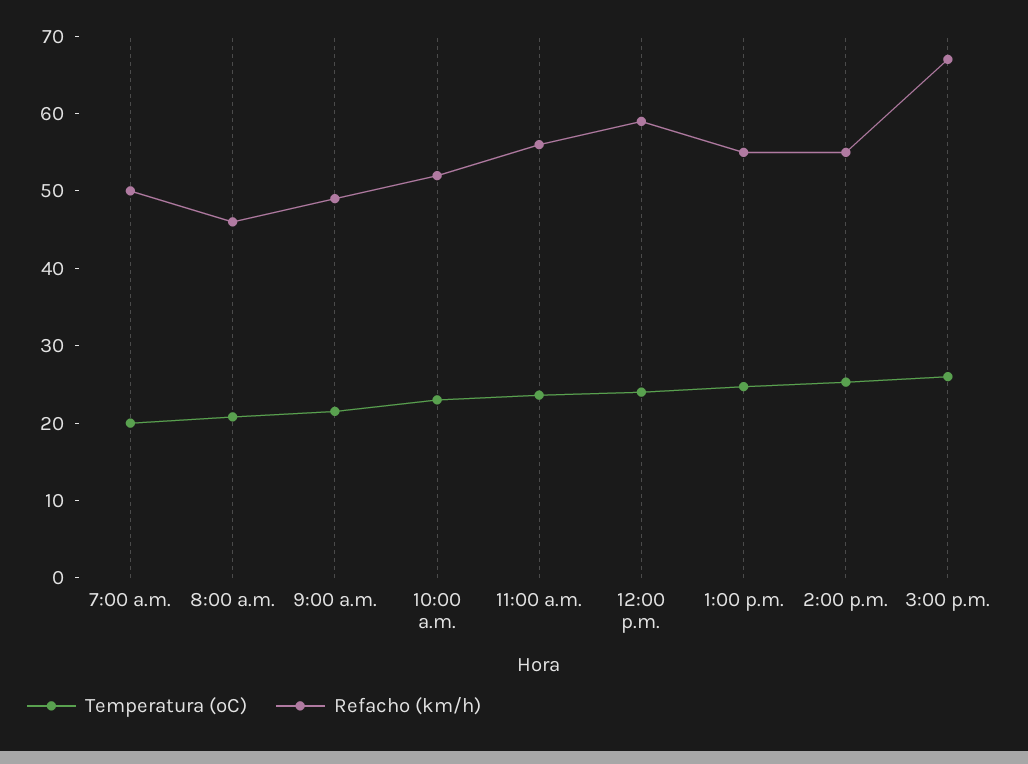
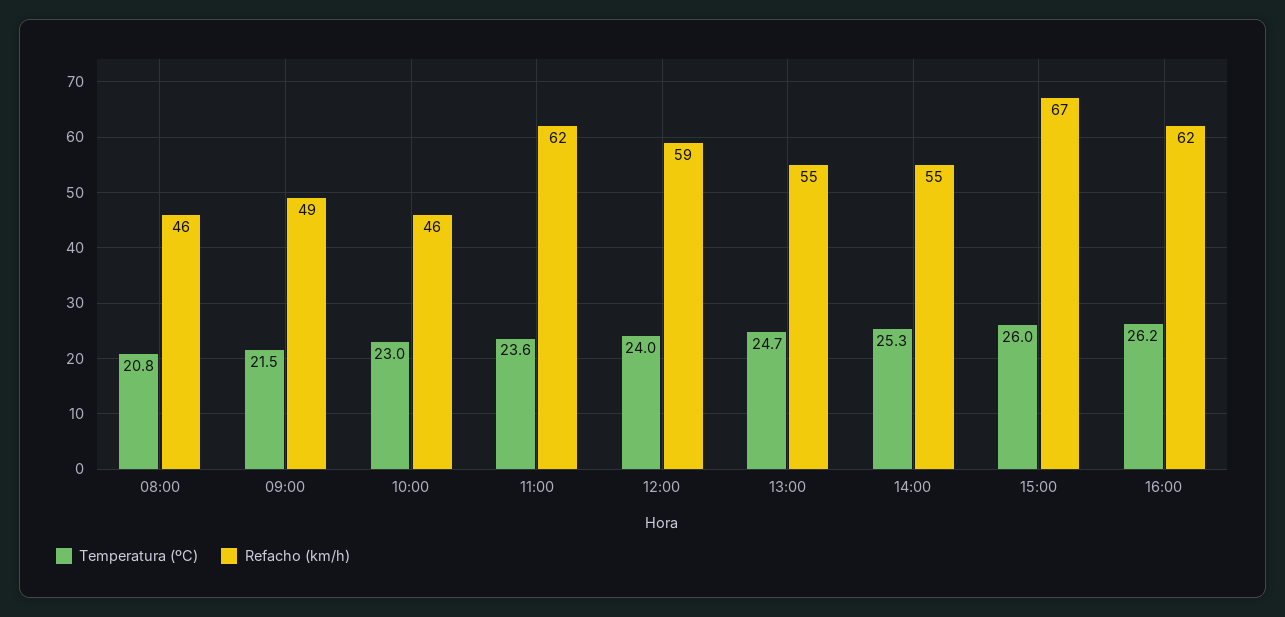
Temperatura (ºC), 7:00 a.m.: 20 -> none
Refacho (km/h), 7:00 a.m.: 50 -> none
Refacho (km/h), 10:00 a.m.: 52 -> 46
Refacho (km/h), 11:00 a.m.: 56 -> 62
Temperatura (ºC), 16:00: none -> 26.2
Refacho (km/h), 16:00: none -> 62

